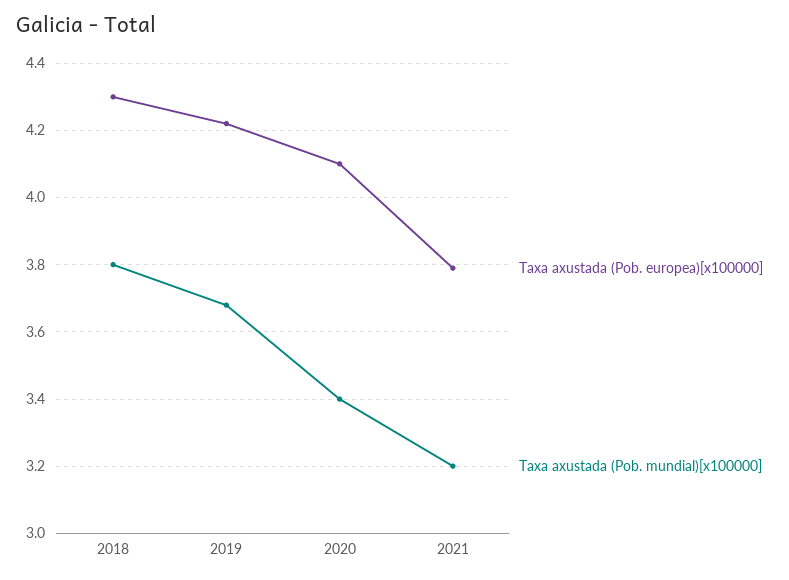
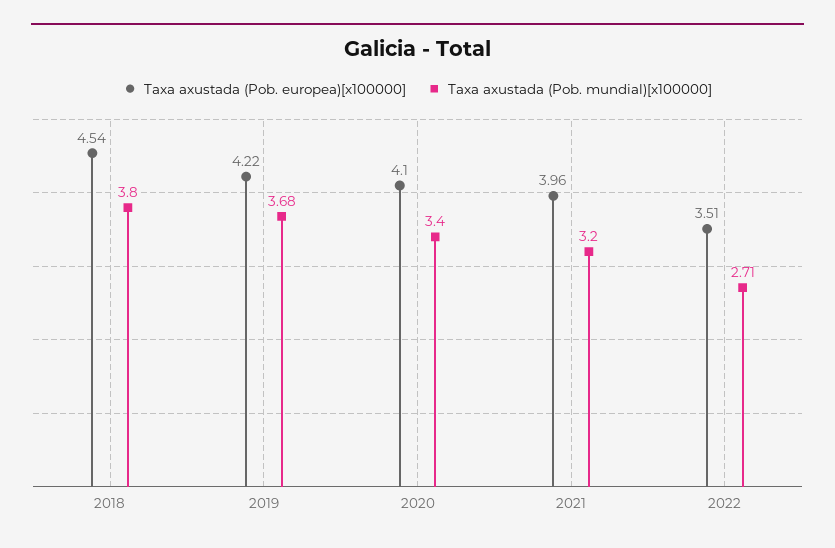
Taxa axustada (Pob. europea)[x100000], 2018: 4.3 -> 4.54
Taxa axustada (Pob. europea)[x100000], 2021: 3.8 -> 3.96
Taxa axustada (Pob. europea)[x100000], 2022: none -> 3.51
Taxa axustada (Pob. mundial)[x100000], 2022: none -> 2.71

